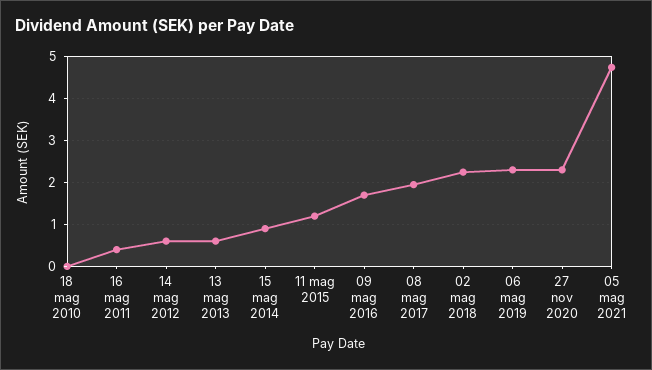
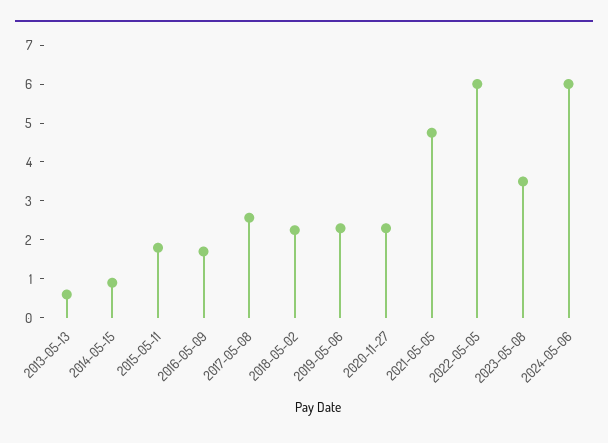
18 mag 2010: 0 -> none
16 mag 2011: 0.4 -> none
14 mag 2012: 0.6 -> none
11 mag 2015: 1.2 -> 1.75
08 mag 2017: 2 -> 2.5
2022-05-05: none -> 6
2023-05-08: none -> 3.5
2024-05-06: none -> 6

